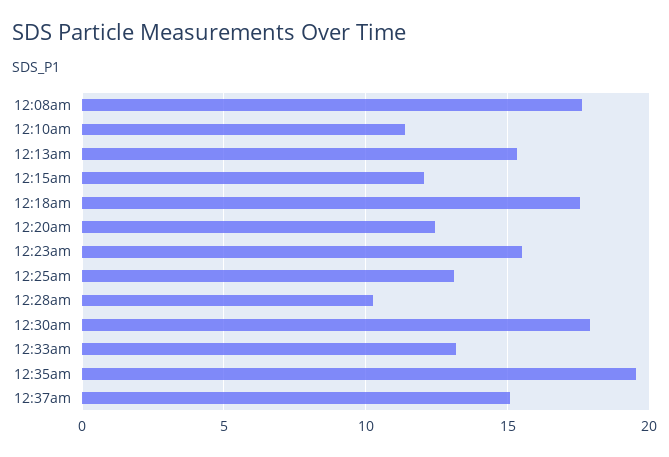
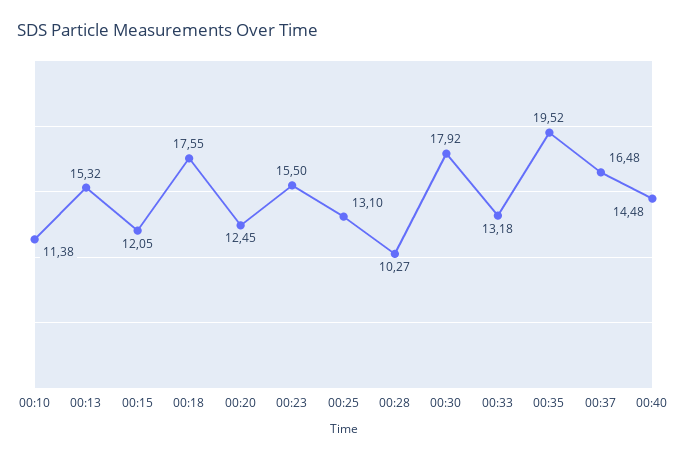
12:08am: 17.5 -> none
12:37am: 15 -> 16.48
00:40: none -> 14.48

